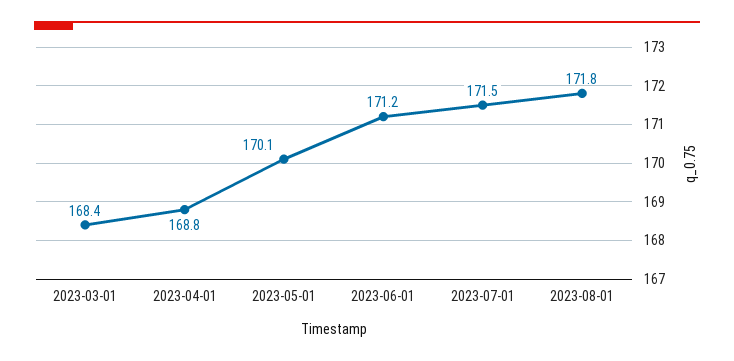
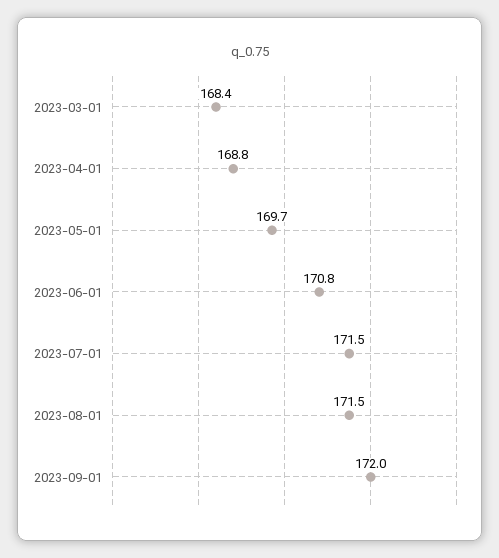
2023-05-01: 170.1 -> 169.7
2023-06-01: 171.2 -> 170.8
2023-08-01: 171.8 -> 171.5
2023-09-01: none -> 172

